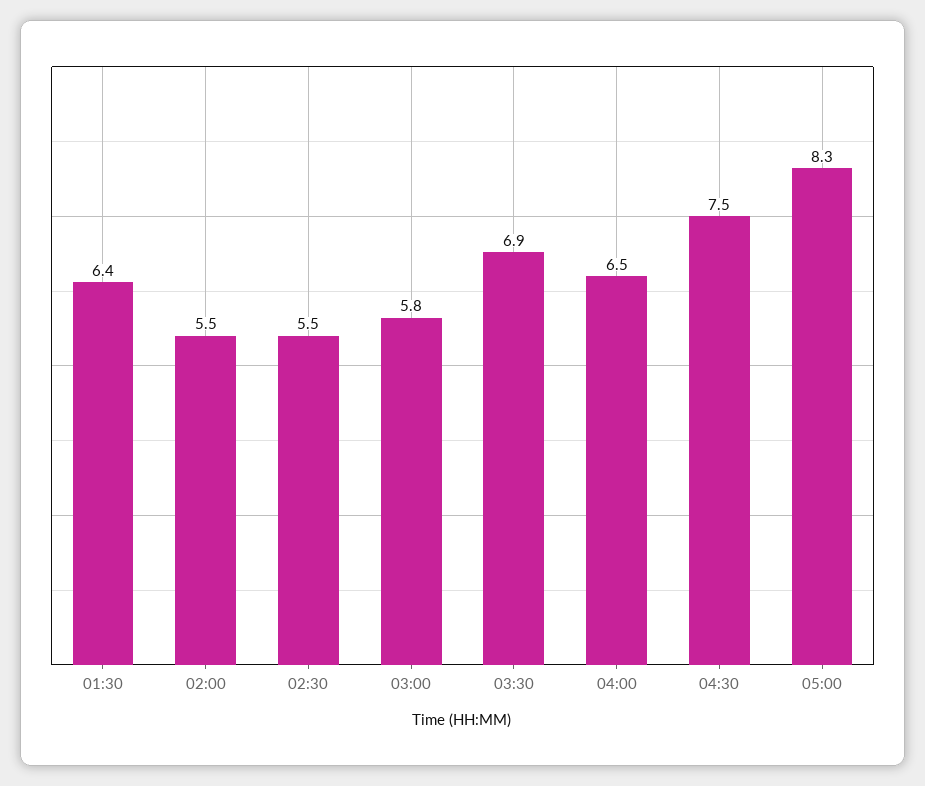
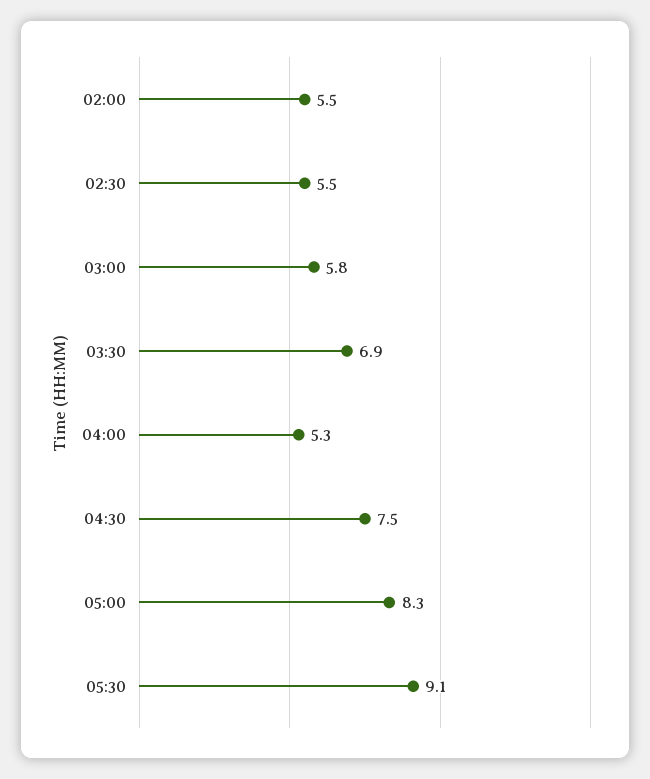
01:30: 6.4 -> none
04:00: 6.5 -> 5.3
05:30: none -> 9.1

